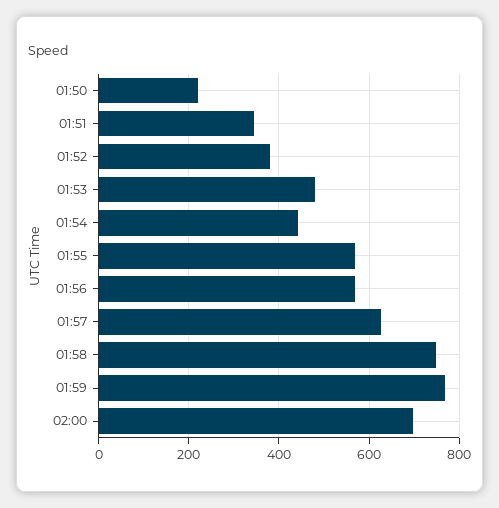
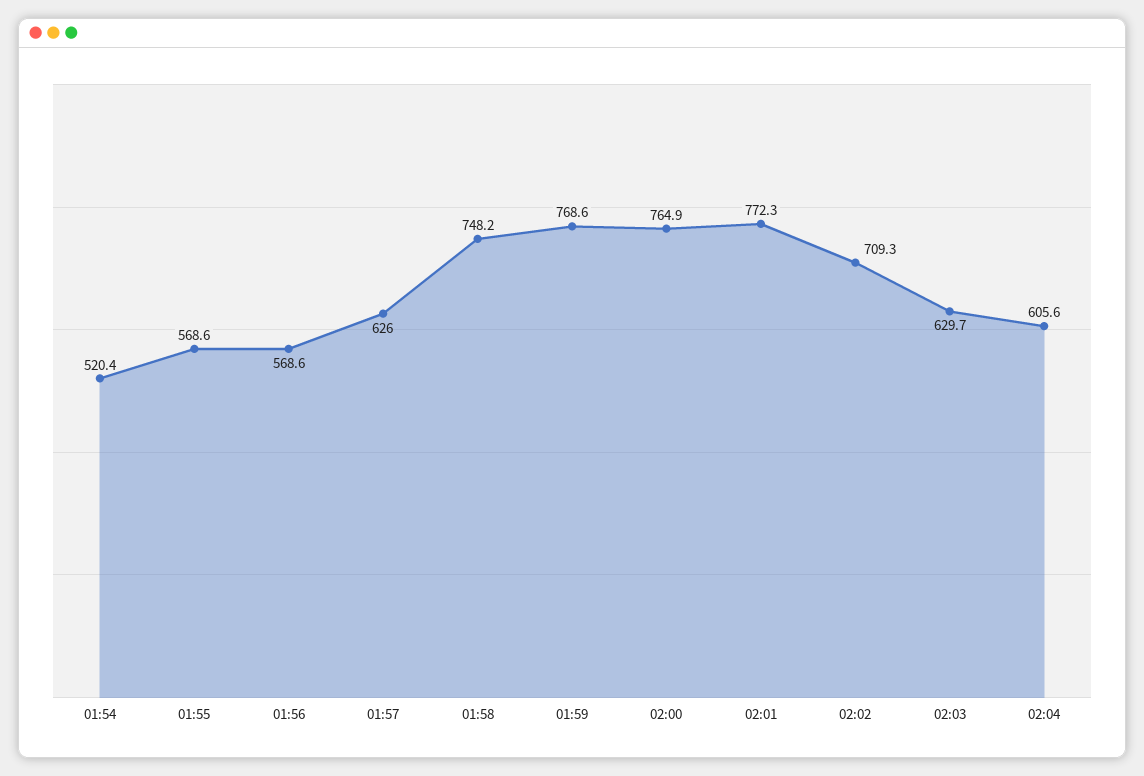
01:50: 220 -> none
01:51: 340 -> none
01:52: 380 -> none
01:53: 480 -> none
01:54: 440 -> 520.4
02:00: 700 -> 764.9
02:01: none -> 772.3
02:02: none -> 709.3
02:03: none -> 629.7
02:04: none -> 605.6

